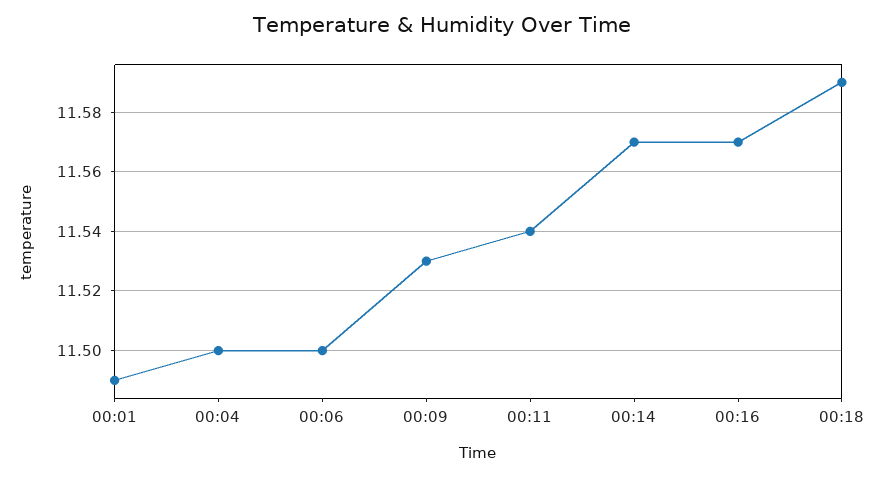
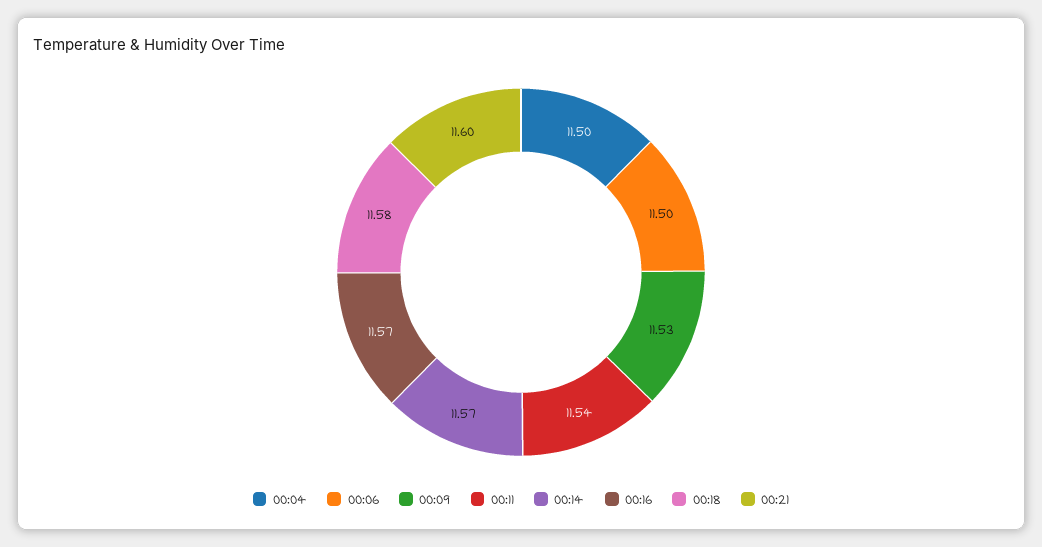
00:01: 11.49 -> none
00:18: 11.59 -> 11.58
00:21: none -> 11.6

